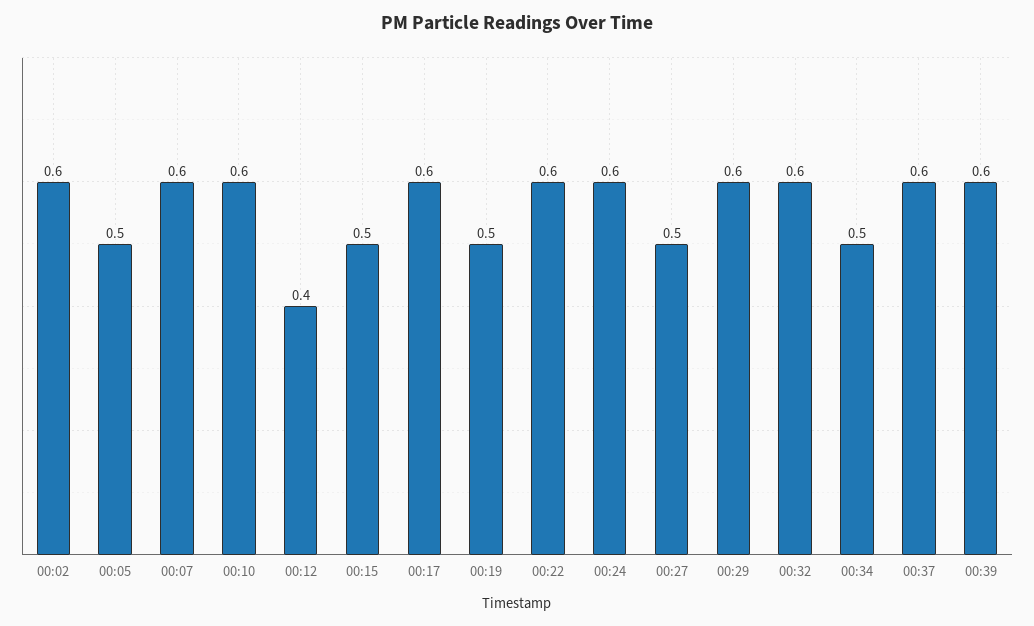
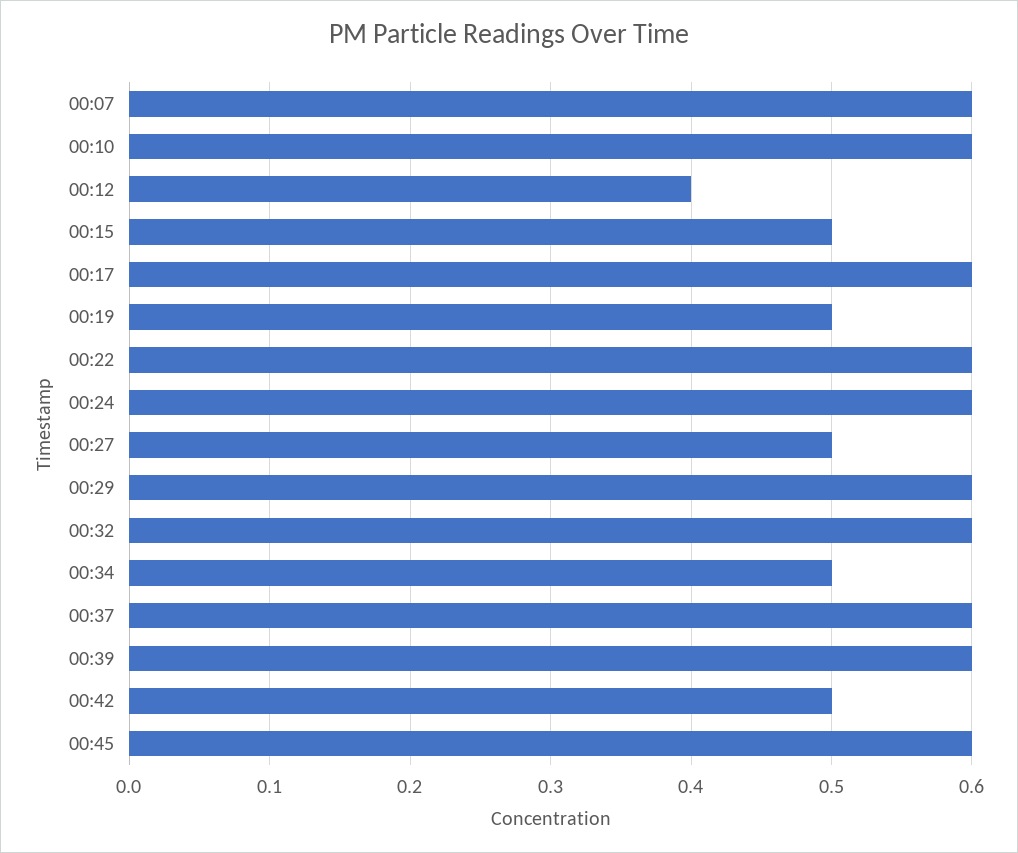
00:02: 0.6 -> none
00:05: 0.5 -> none
00:42: none -> 0.5
00:45: none -> 0.6

